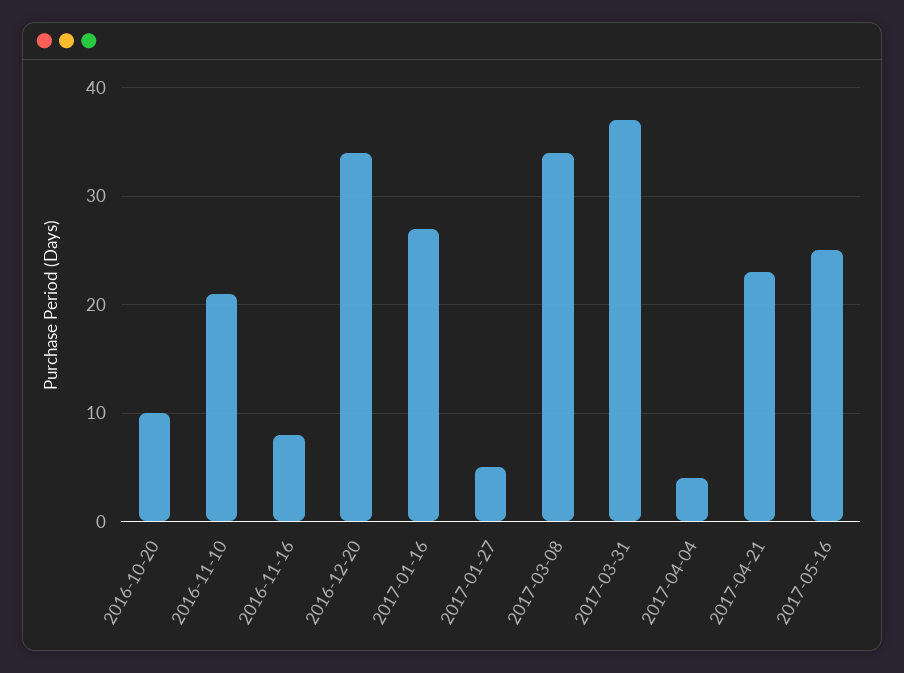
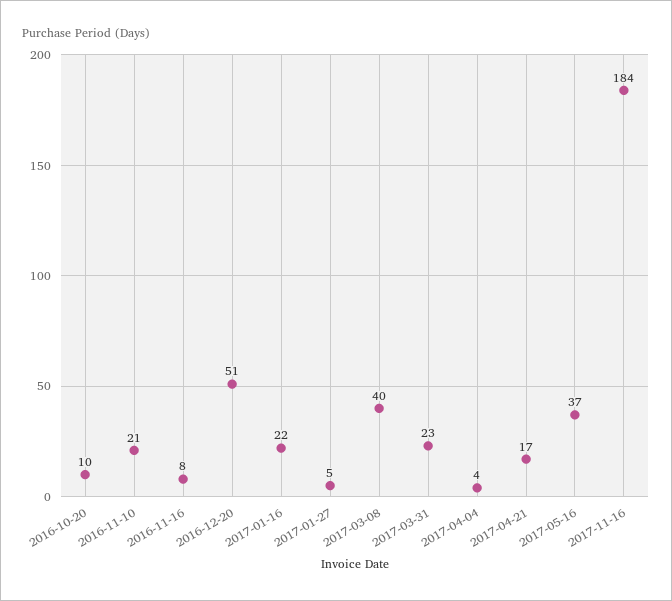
2016-12-20: 34 -> 51
2017-01-16: 27 -> 22
2017-03-08: 34 -> 40
2017-03-31: 37 -> 23
2017-04-21: 23 -> 17
2017-05-16: 25 -> 37
2017-11-16: none -> 184

